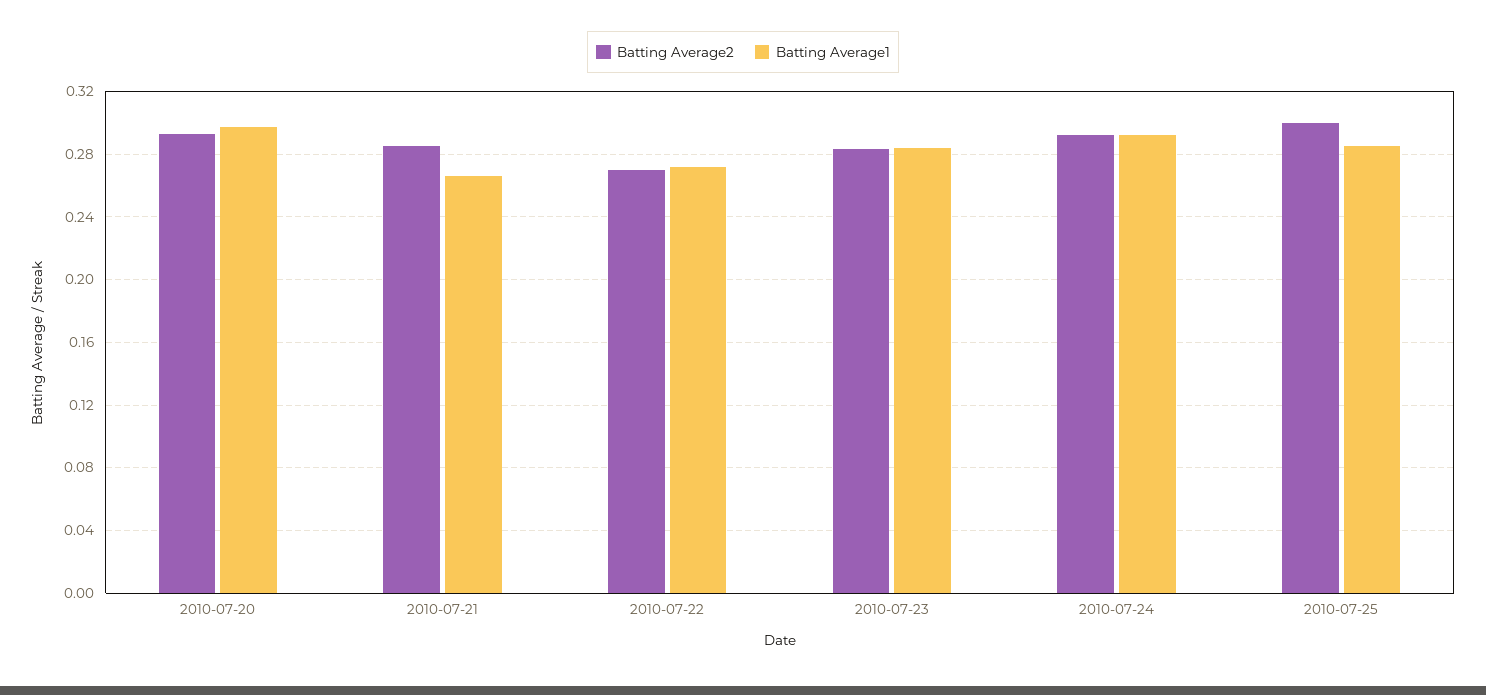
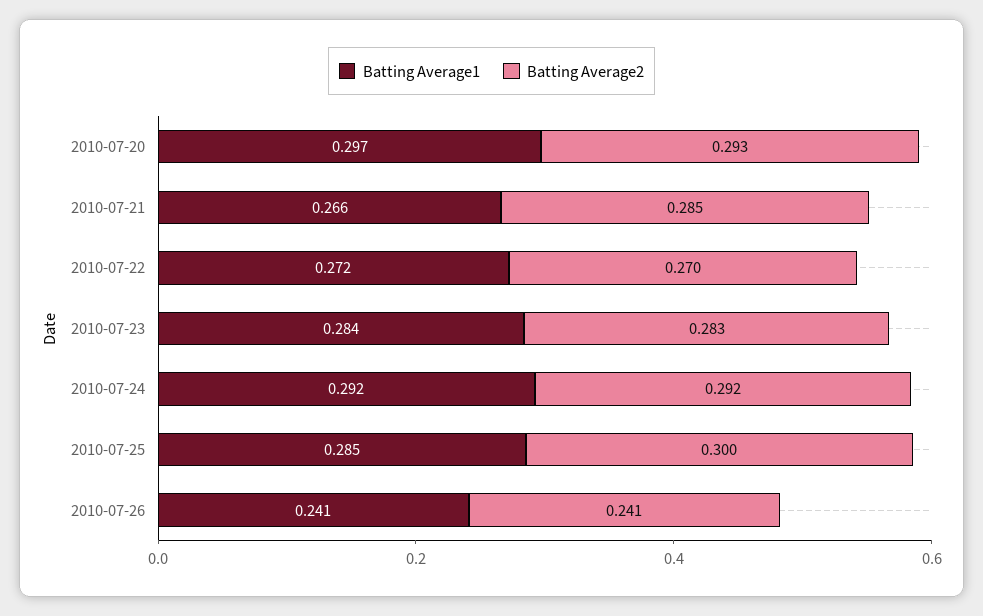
Batting Average1, 2010-07-26: none -> 0.241
Batting Average2, 2010-07-26: none -> 0.241

